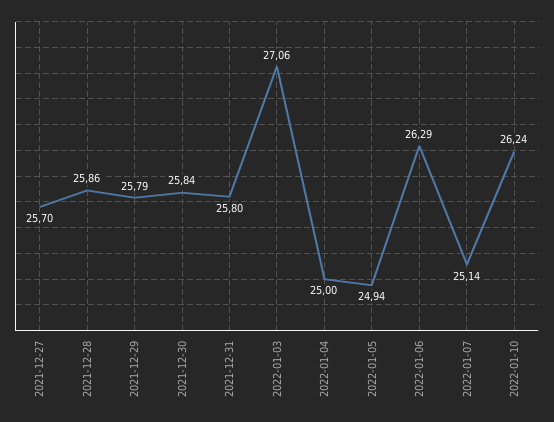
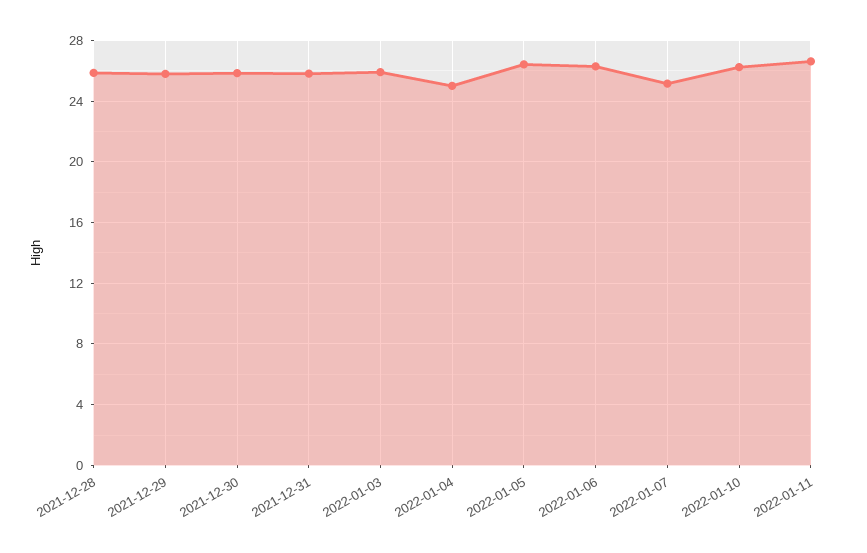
2021-12-27: 25.7 -> none
2022-01-03: 27.06 -> 26
2022-01-05: 24.94 -> 26.5
2022-01-11: none -> 26.5

